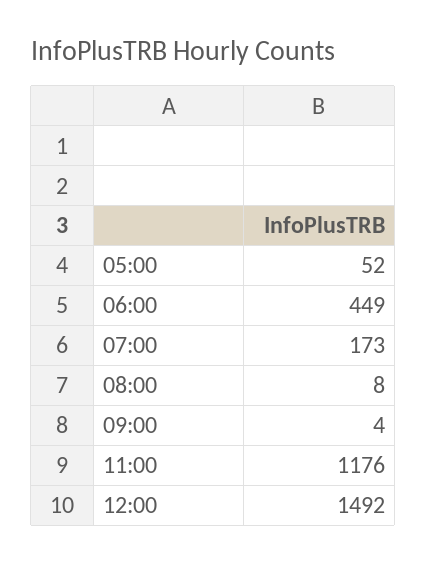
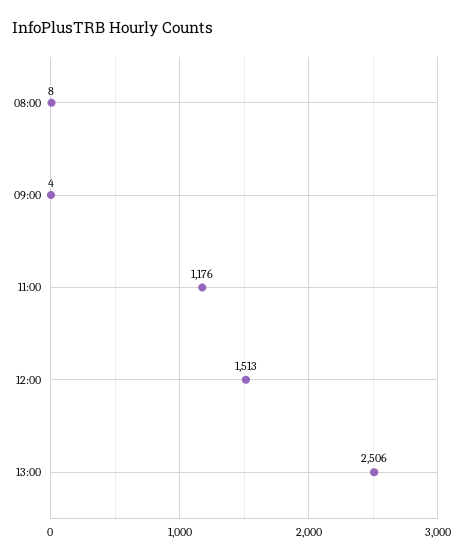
05:00: 52 -> none
06:00: 449 -> none
07:00: 173 -> none
12:00: 1492 -> 1513
13:00: none -> 2506

